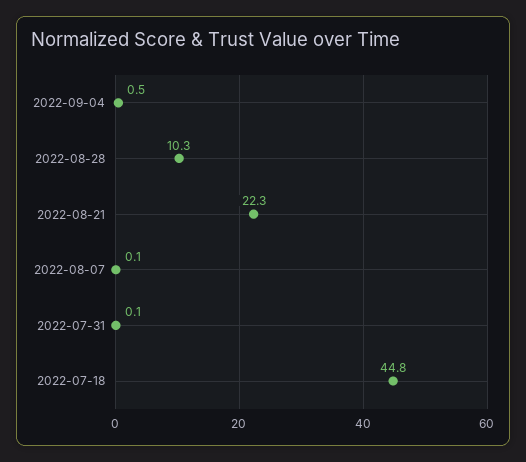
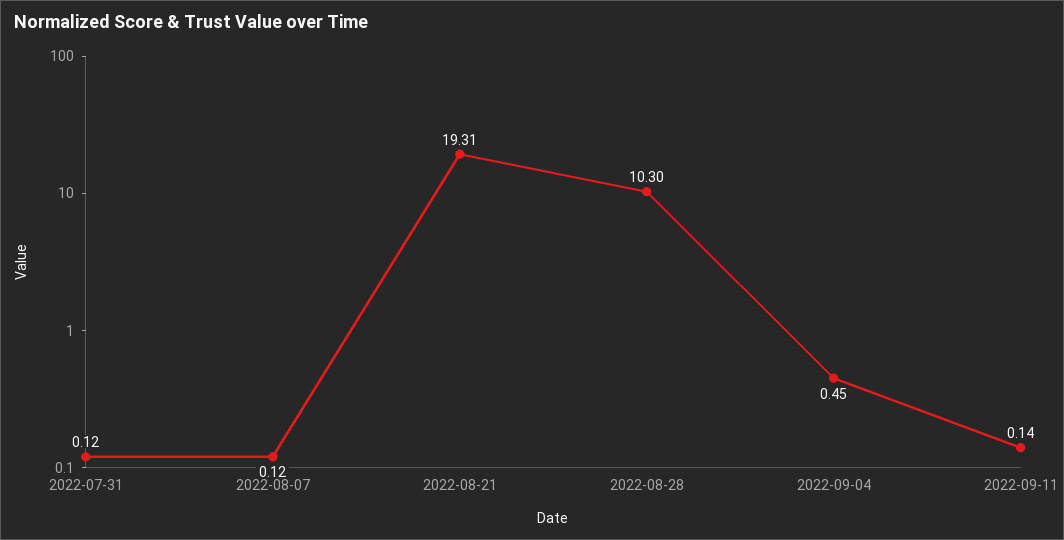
2022-08-21: 22.3 -> 19.31
2022-07-18: 44.8 -> none
2022-09-11: none -> 0.14

